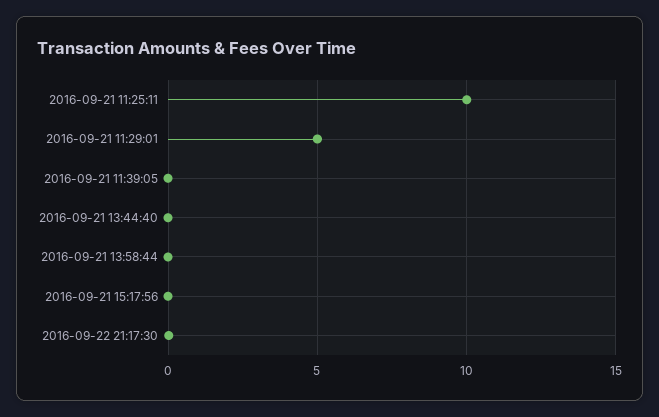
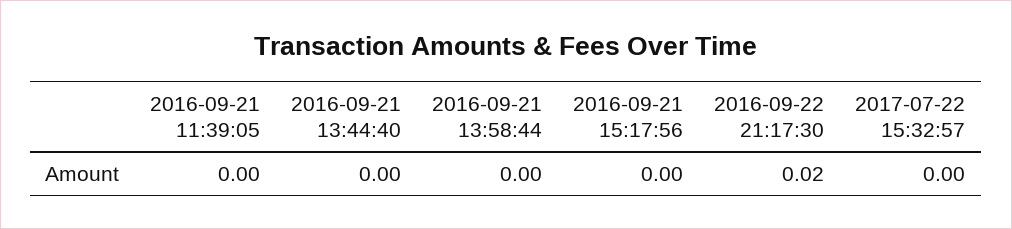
2016-09-21 11:25:11: 10 -> none
2016-09-21 11:29:01: 5 -> none
2017-07-22 15:32:57: none -> 0

